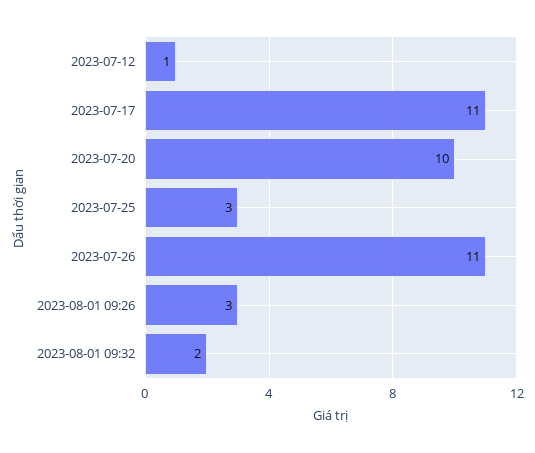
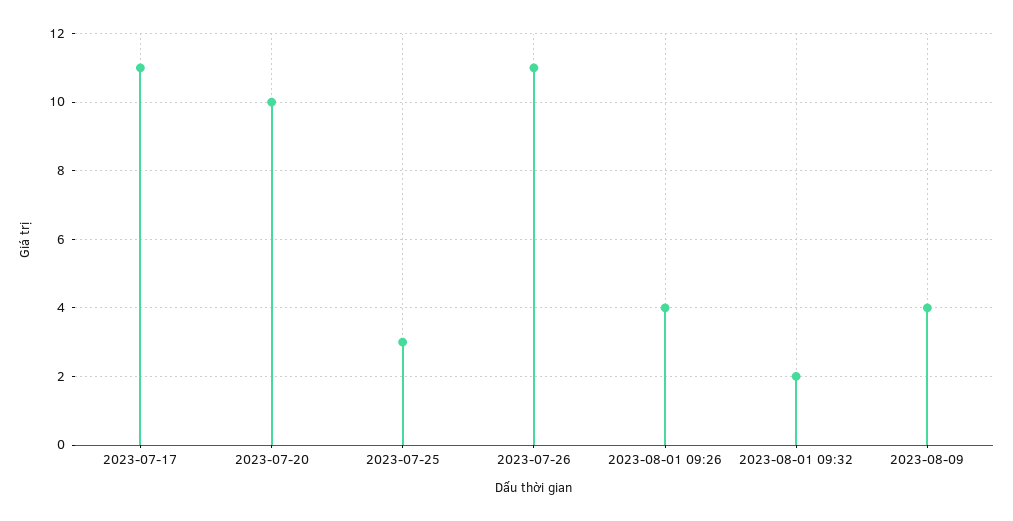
2023-07-12: 1 -> none
2023-08-01 09:26: 3 -> 4
2023-08-09: none -> 4

